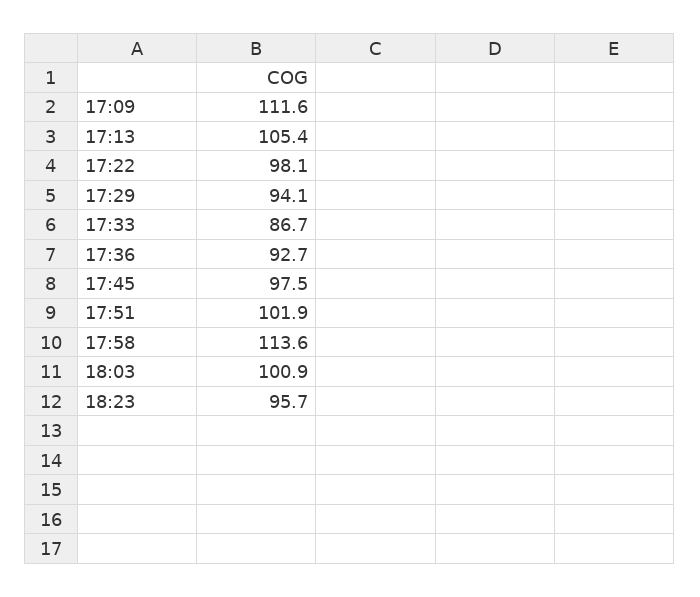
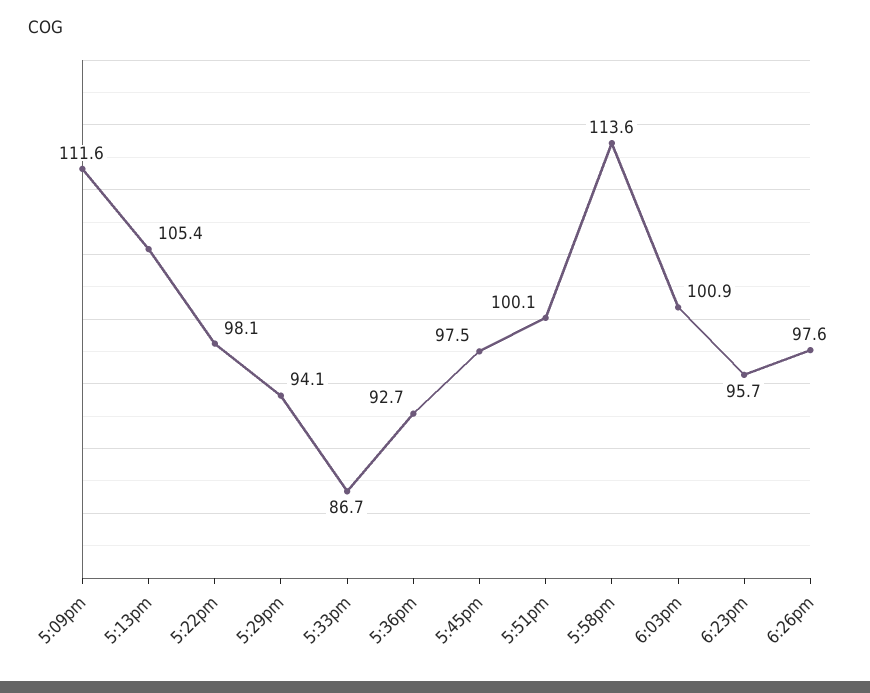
17:51: 101.9 -> 100.1
6:26pm: none -> 97.6

